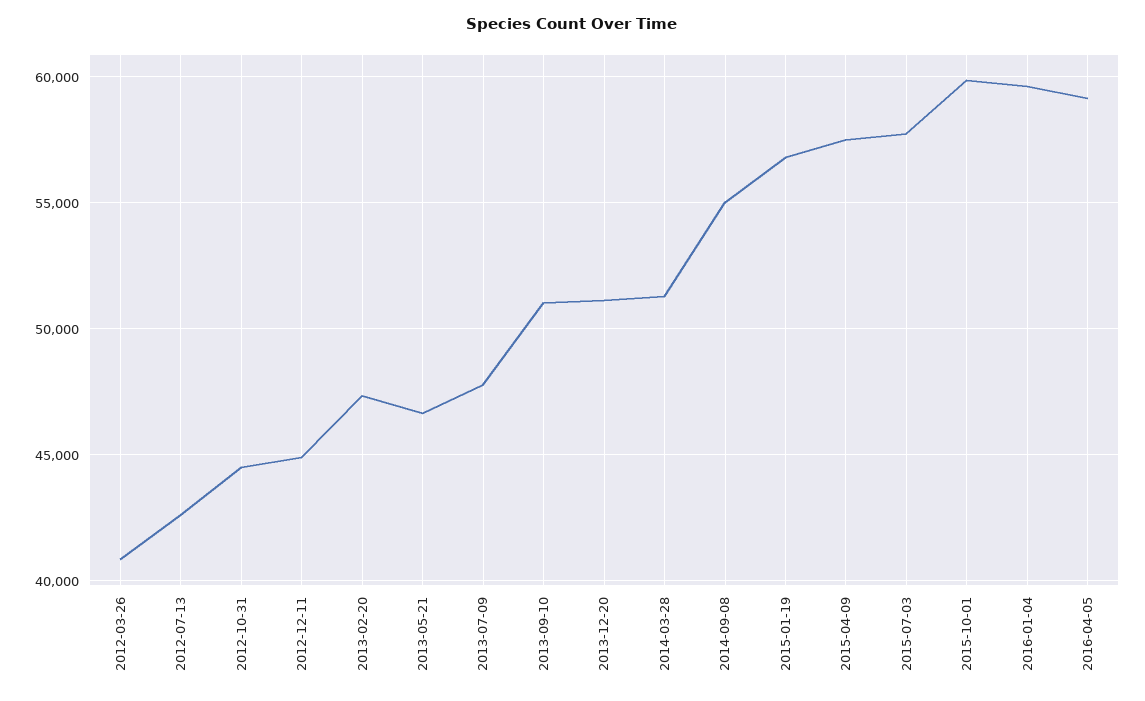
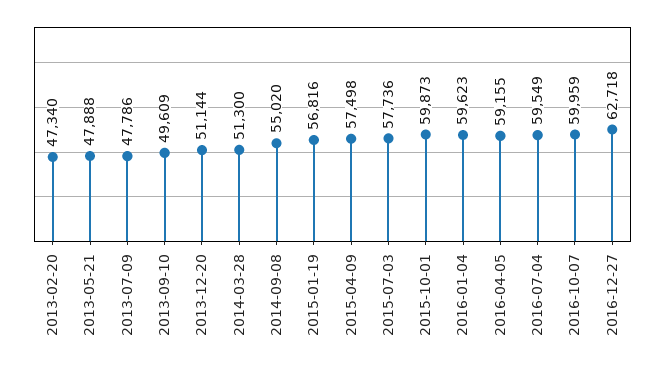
2012-03-26: 41000 -> none
2012-07-13: 42500 -> none
2012-10-31: 44500 -> none
2012-12-11: 45000 -> none
2013-05-21: 46500 -> 47888
2013-09-10: 51000 -> 49609
2016-07-04: none -> 59549
2016-10-07: none -> 59959
2016-12-27: none -> 62718

